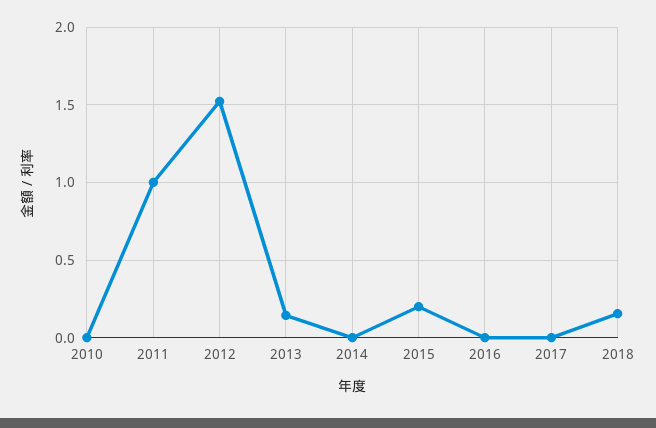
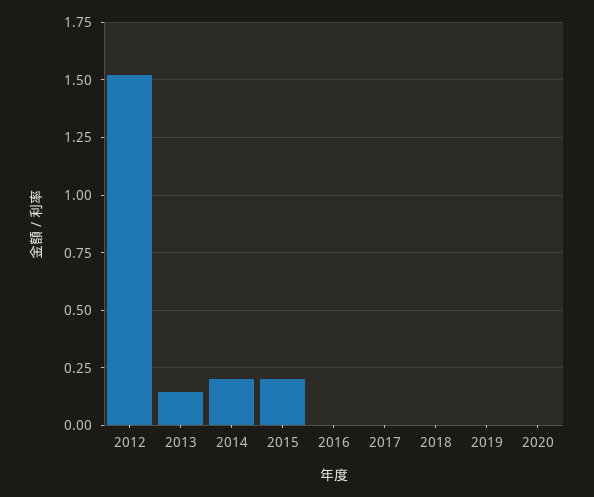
2010: 0 -> none
2011: 1 -> none
2014: 0 -> 0.2
2018: 0.15 -> 0
2019: none -> 0
2020: none -> 0

